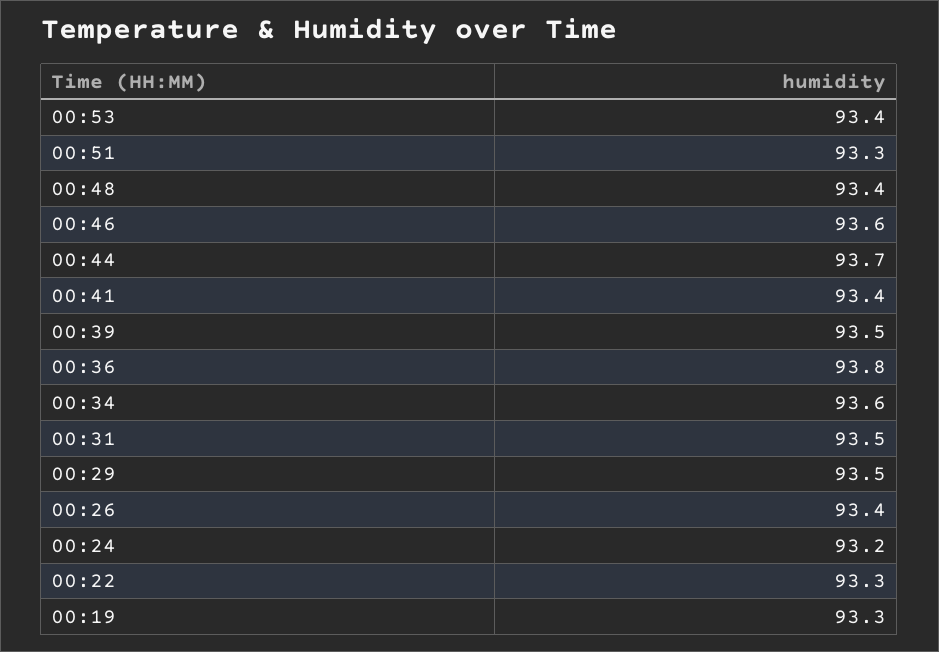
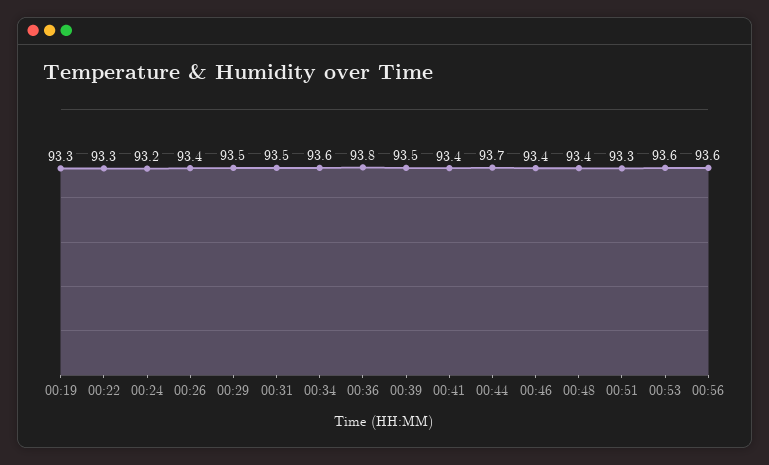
00:53: 93.4 -> 93.6
00:46: 93.6 -> 93.4
00:56: none -> 93.6

